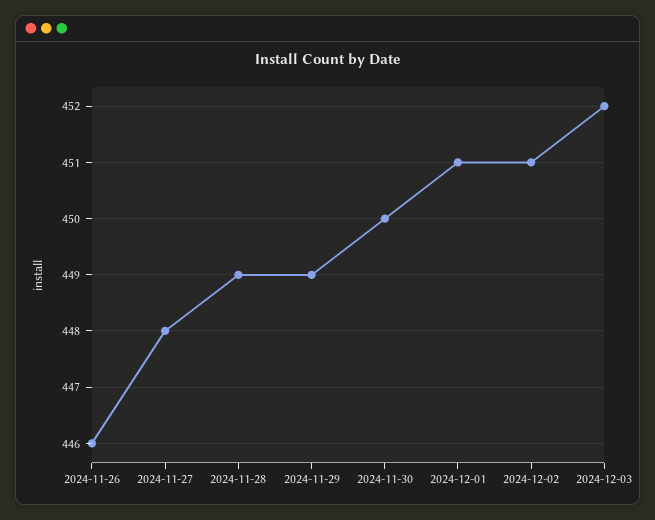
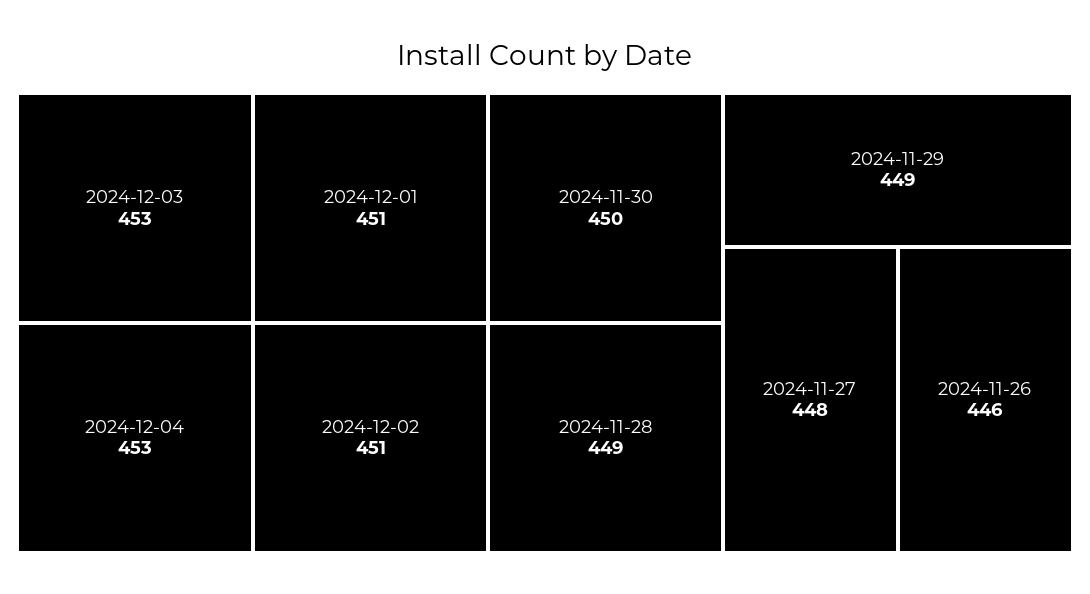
2024-12-03: 452 -> 453
2024-12-04: none -> 453

